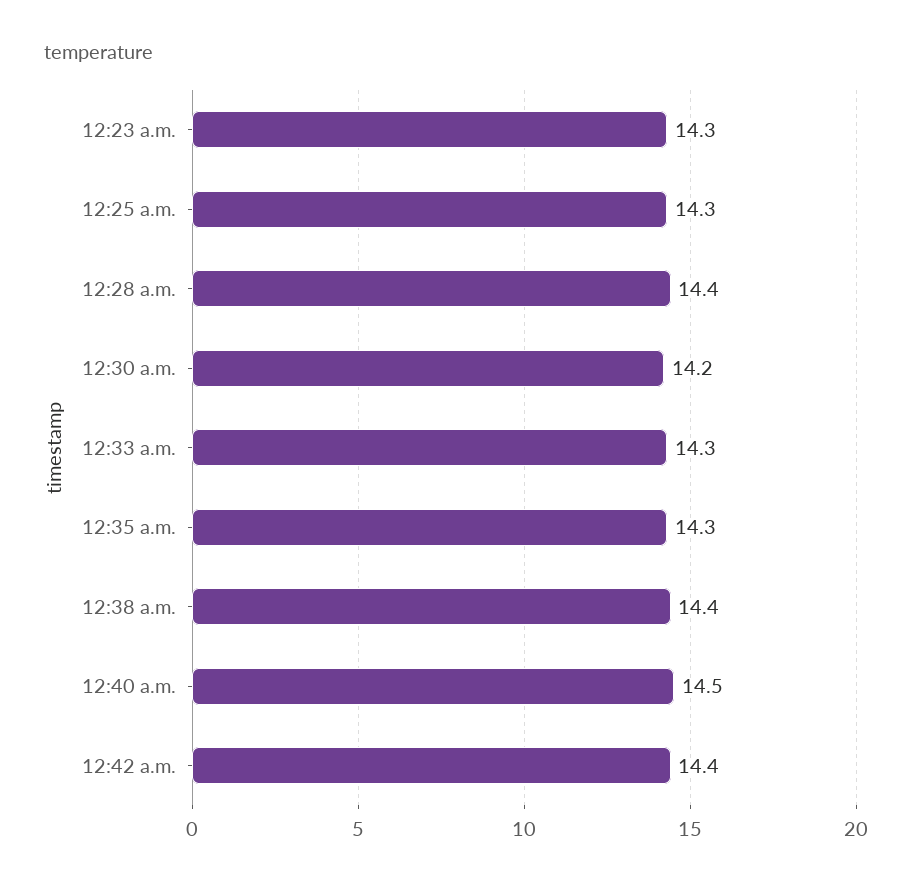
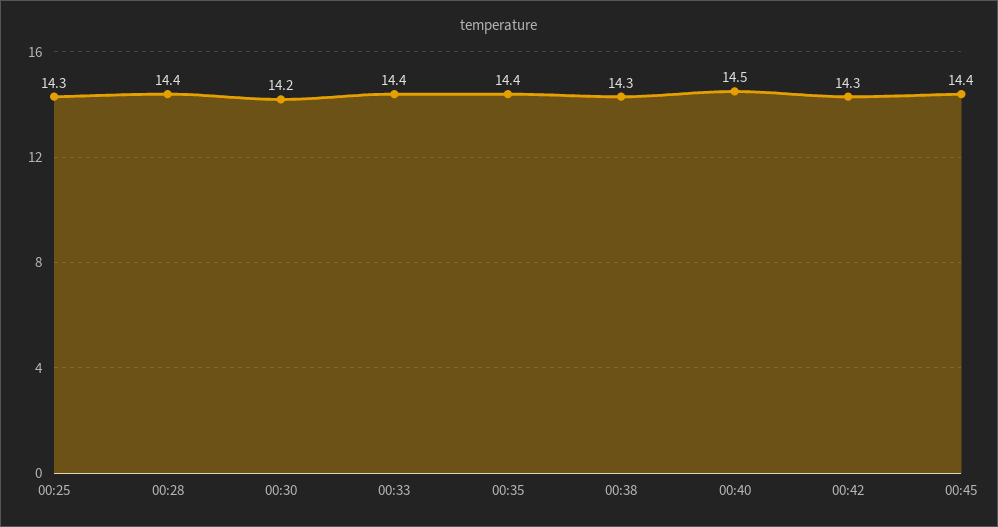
12:23 a.m.: 14.3 -> none
12:33 a.m.: 14.3 -> 14.4
12:35 a.m.: 14.3 -> 14.4
12:38 a.m.: 14.4 -> 14.3
12:42 a.m.: 14.4 -> 14.3
00:45: none -> 14.4

